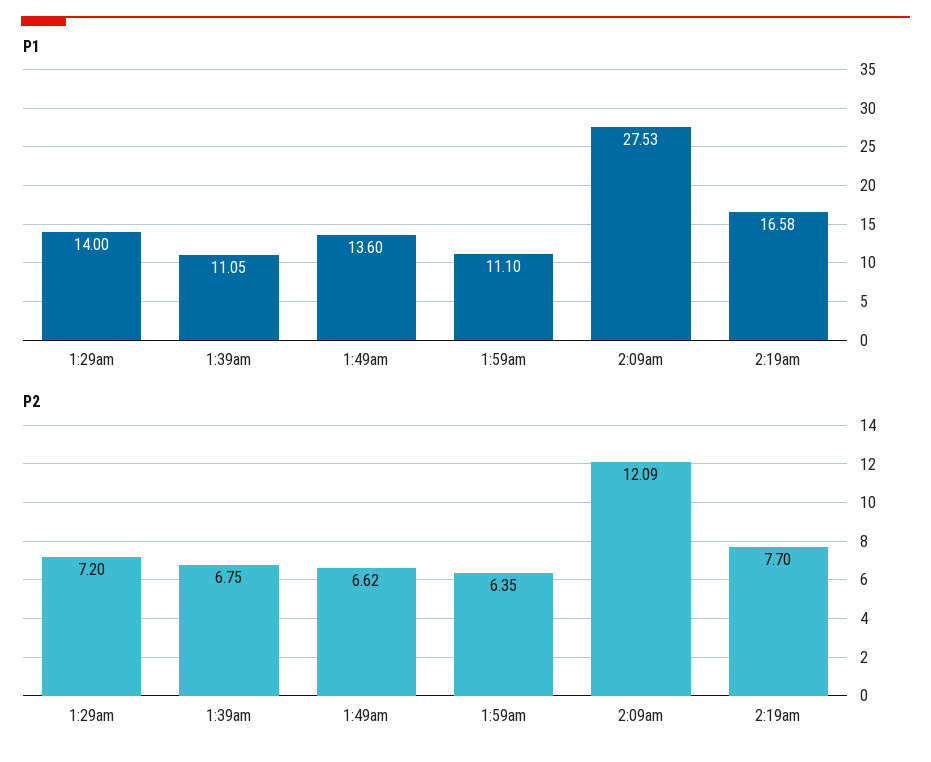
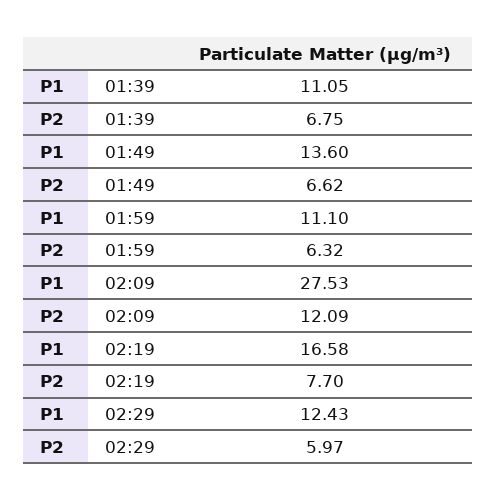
P1, 1:29am: 14 -> none
P2, 1:29am: 7.2 -> none
P2, 1:59am: 6.35 -> 6.32
P1, 02:29: none -> 12.43
P2, 02:29: none -> 5.97

